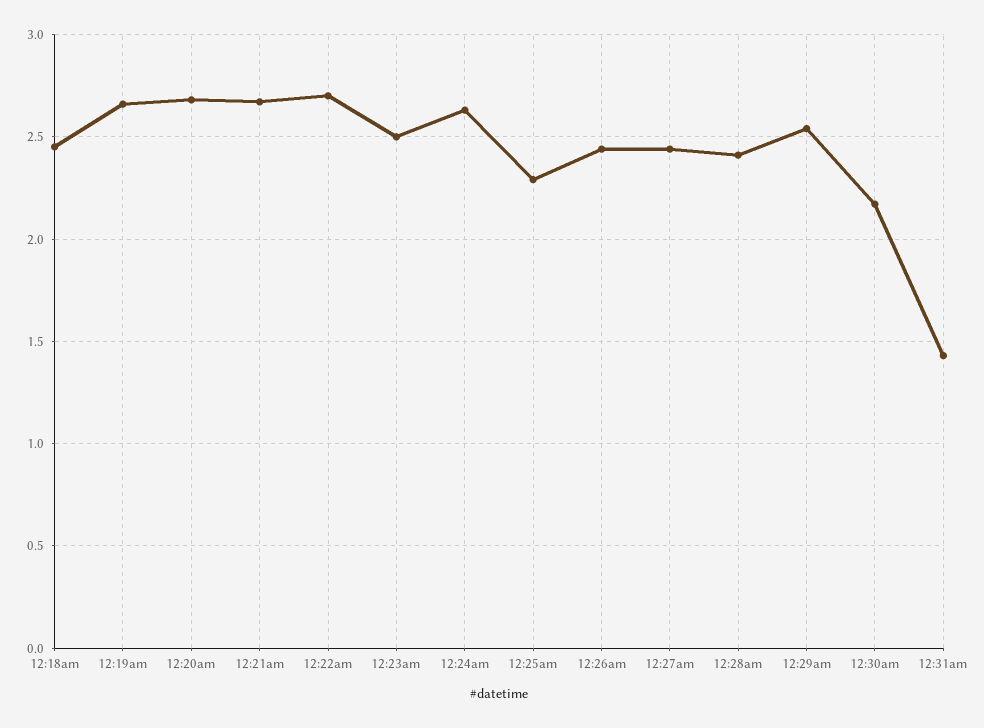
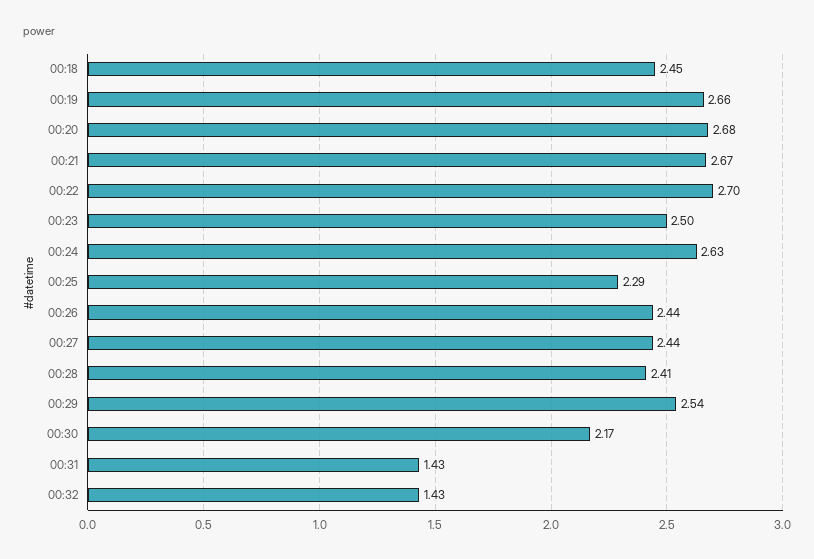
00:32: none -> 1.43

